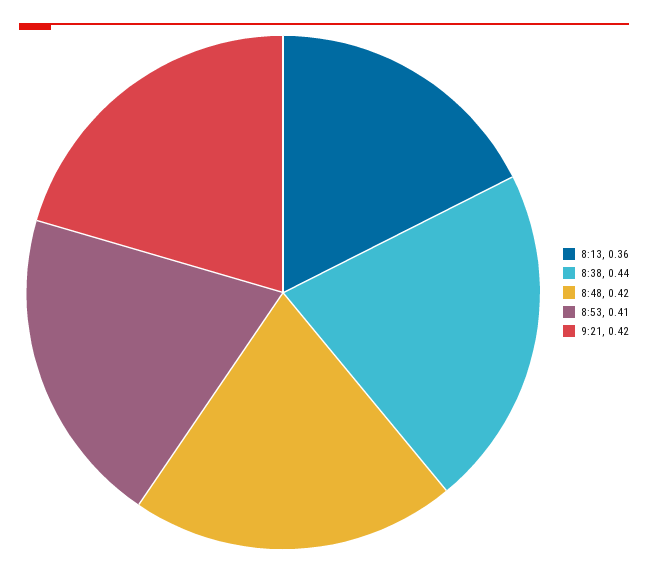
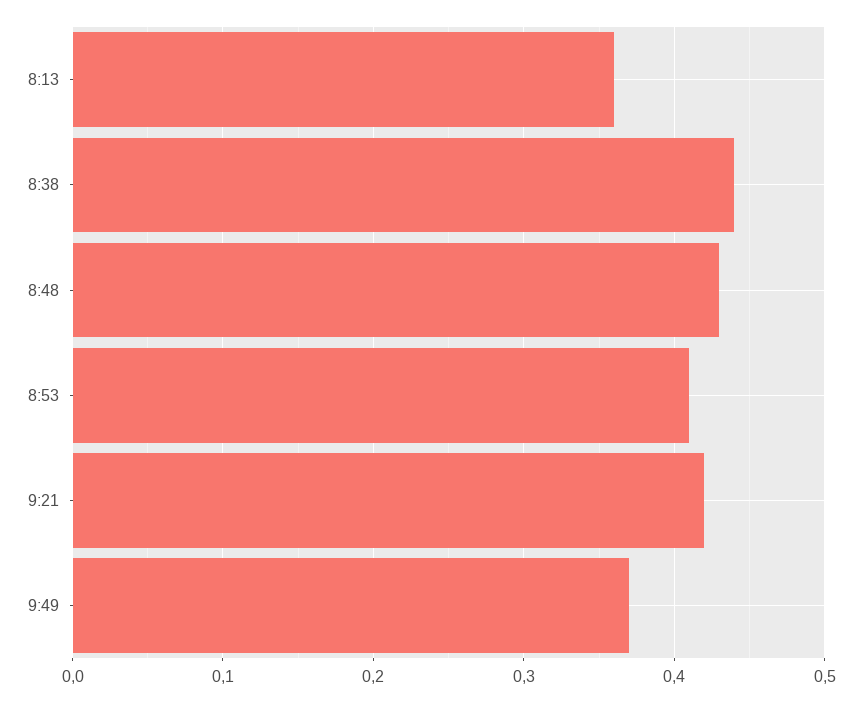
8:48: 0.42 -> 0.43
9:49: none -> 0.37

